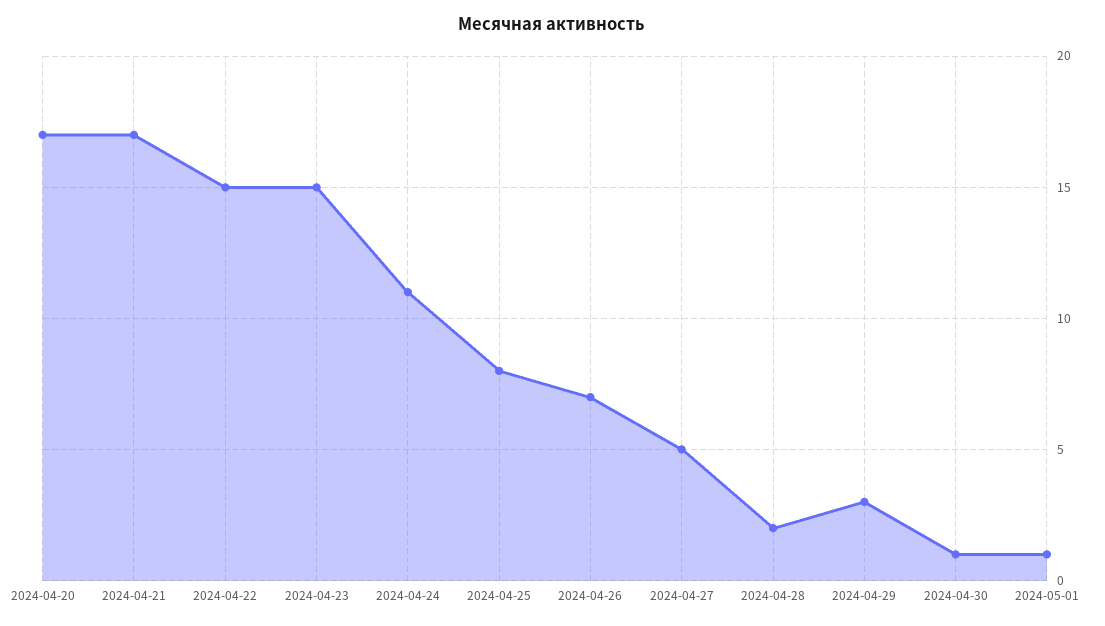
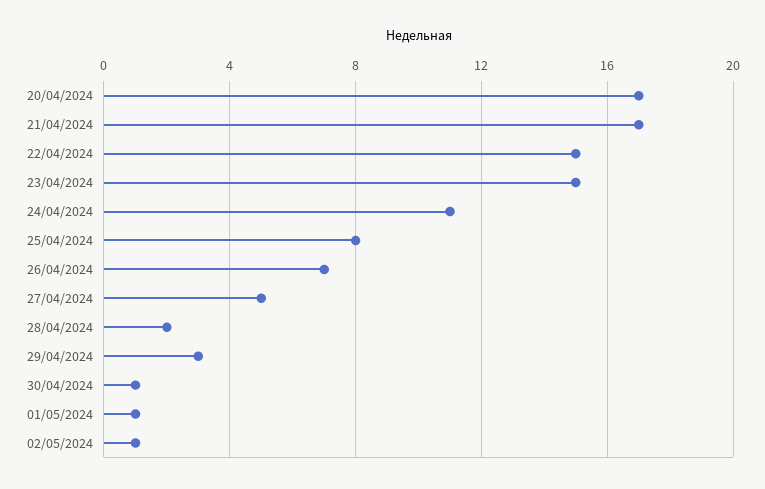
02/05/2024: none -> 1

